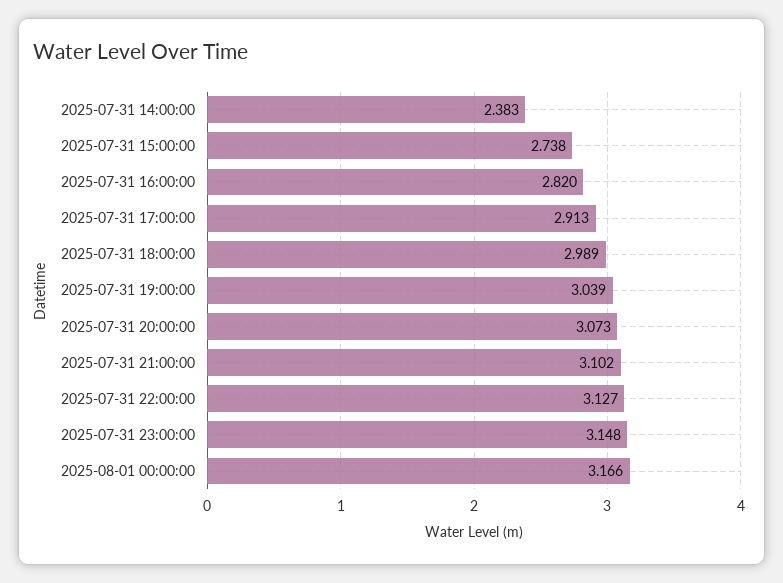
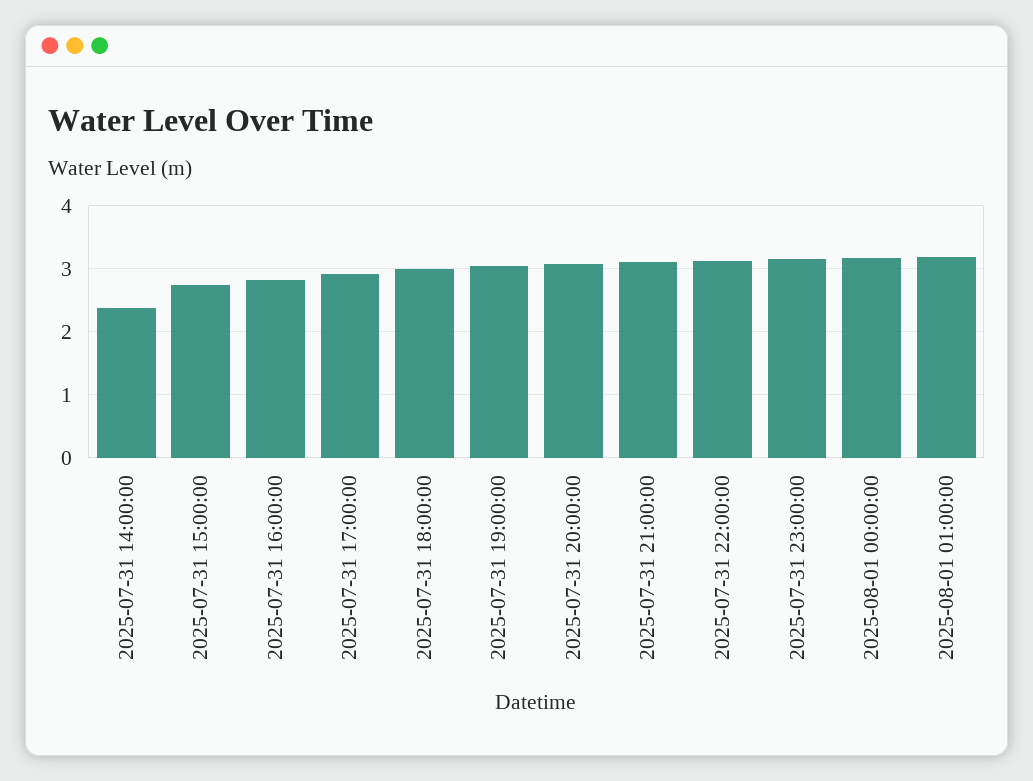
2025-08-01 01:00:00: none -> 3.2

